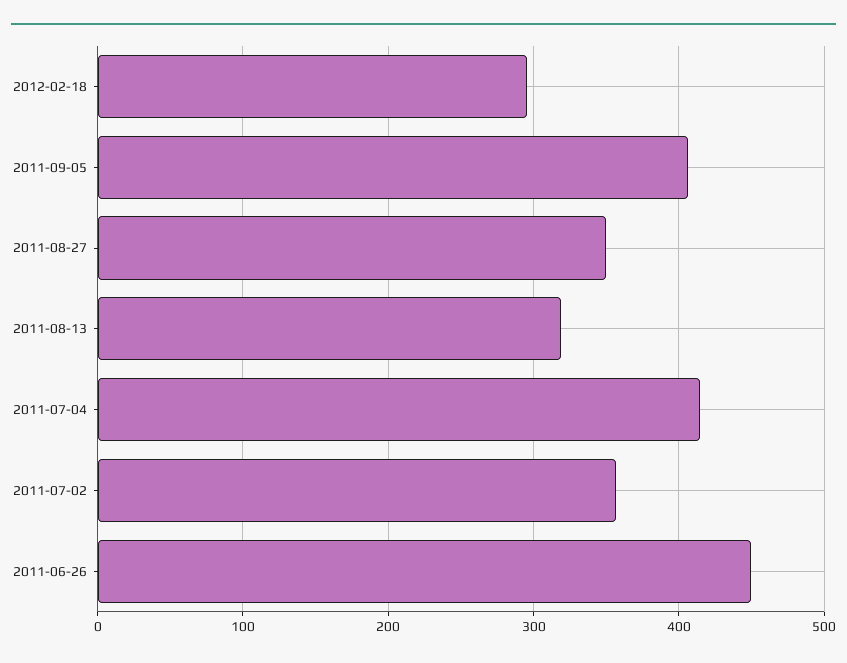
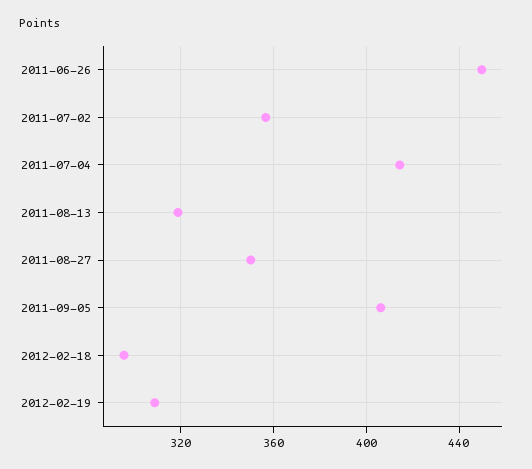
2012-02-19: none -> 310

